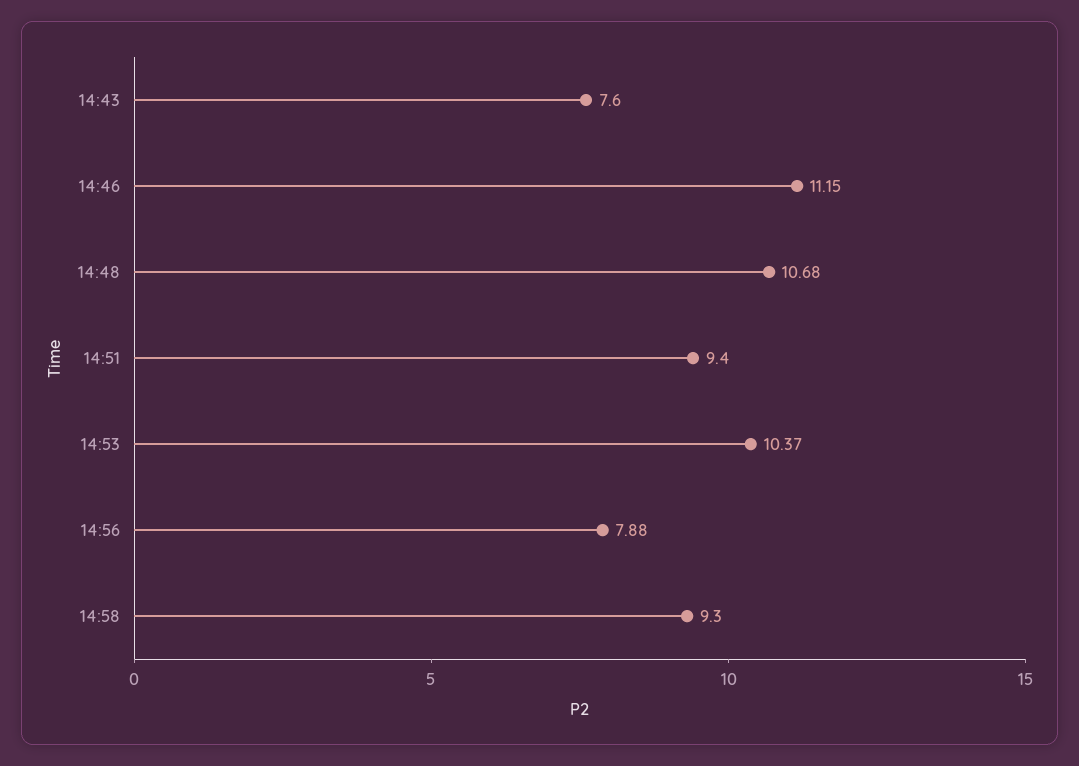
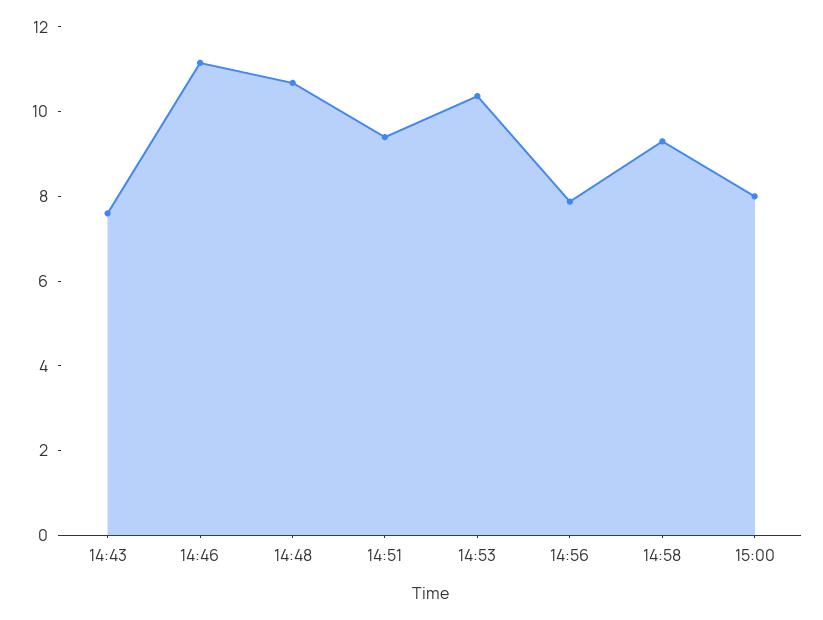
15:00: none -> 8

